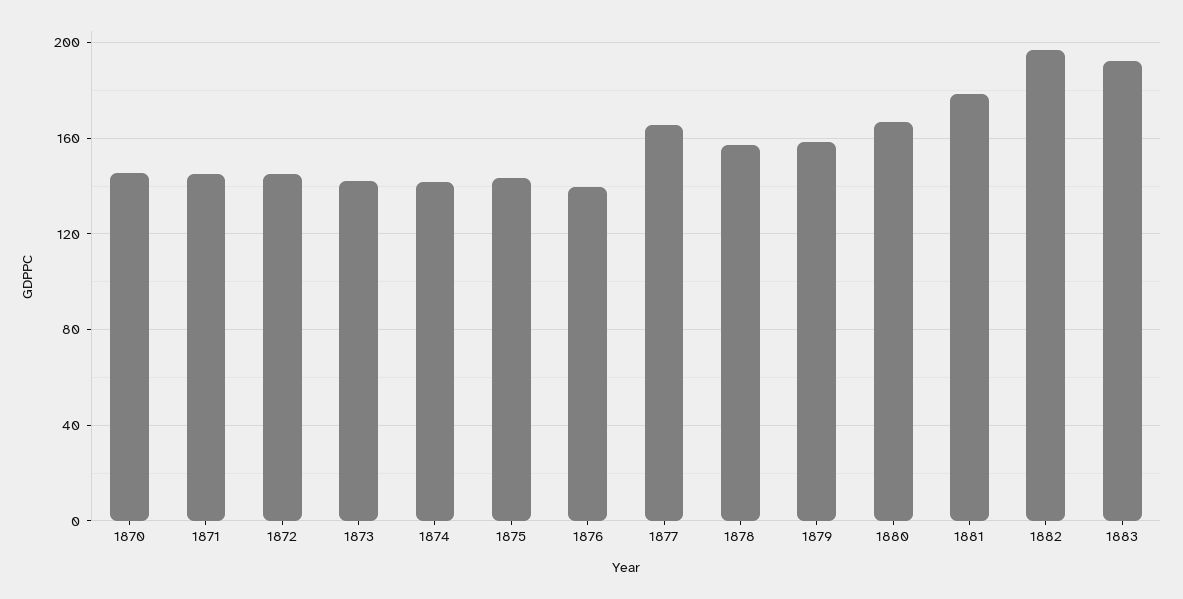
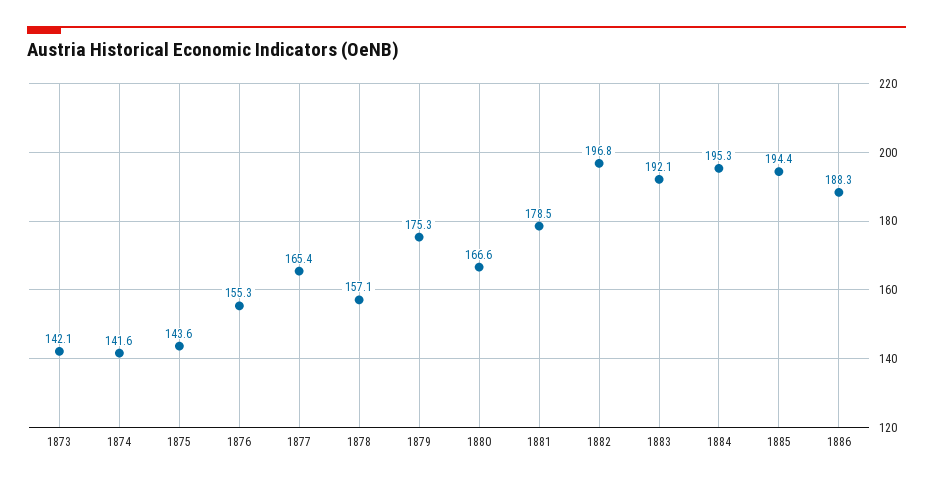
1870: 145 -> none
1871: 145 -> none
1872: 145 -> none
1876: 140 -> 155.3
1879: 160 -> 175.3
1884: none -> 195.3
1885: none -> 194.4
1886: none -> 188.3

